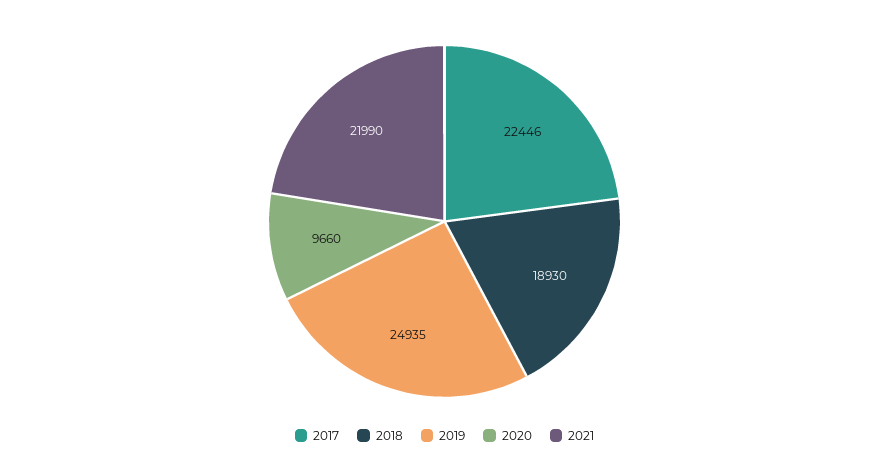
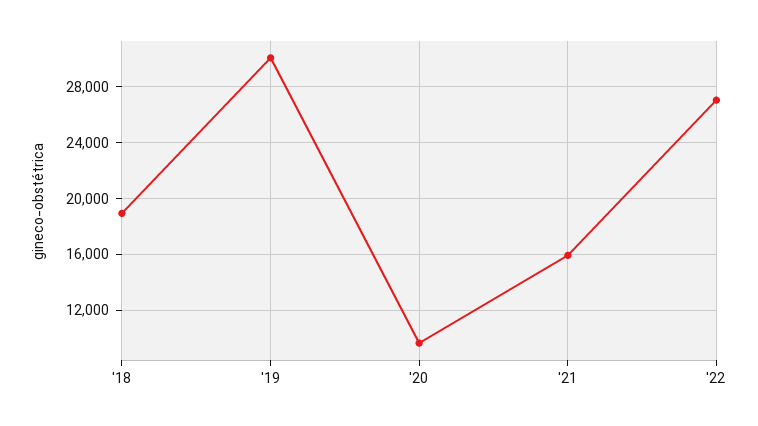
2017: 22446 -> none
2019: 24935 -> 30000
2021: 21990 -> 16000
'22: none -> 27000

